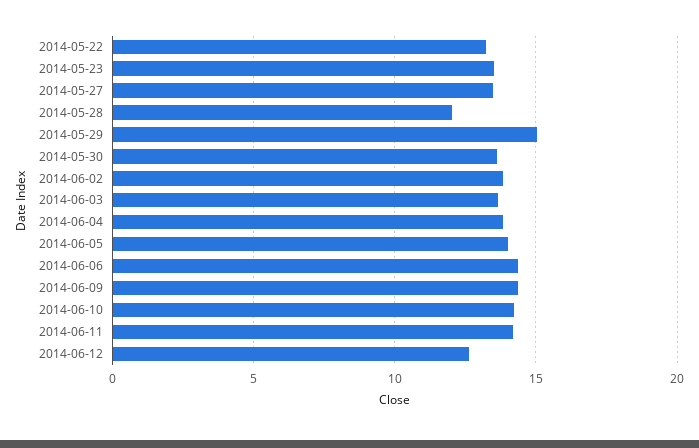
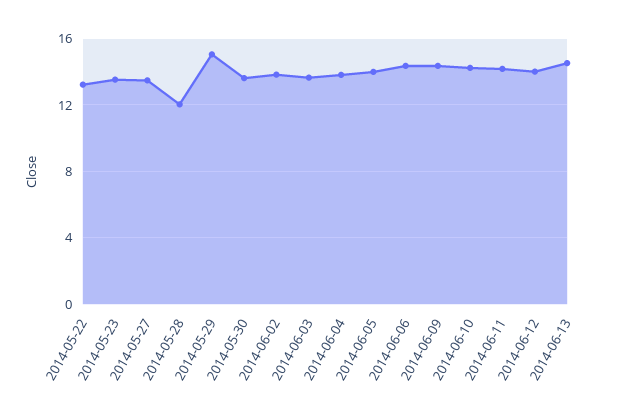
2014-06-12: 12.5 -> 14
2014-06-13: none -> 14.5

